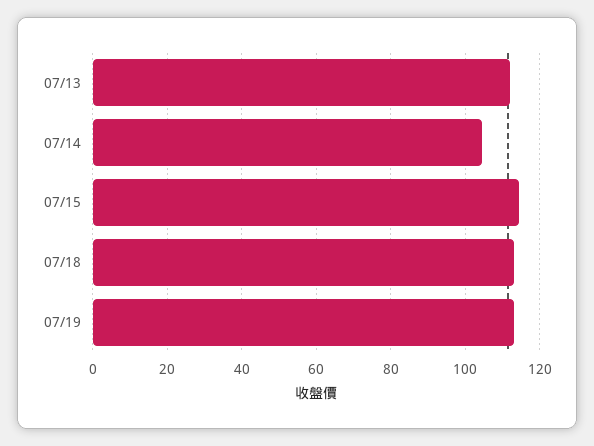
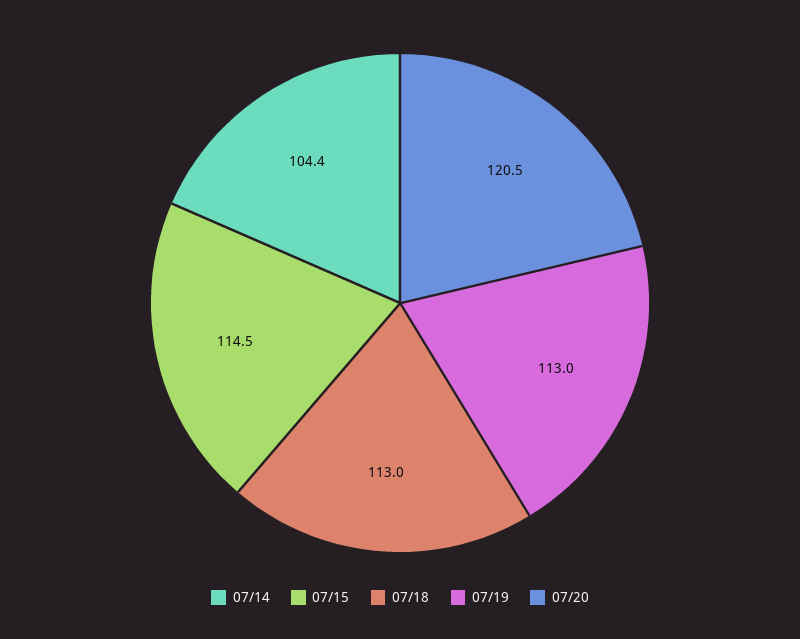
07/13: 112 -> none
07/20: none -> 120.5

